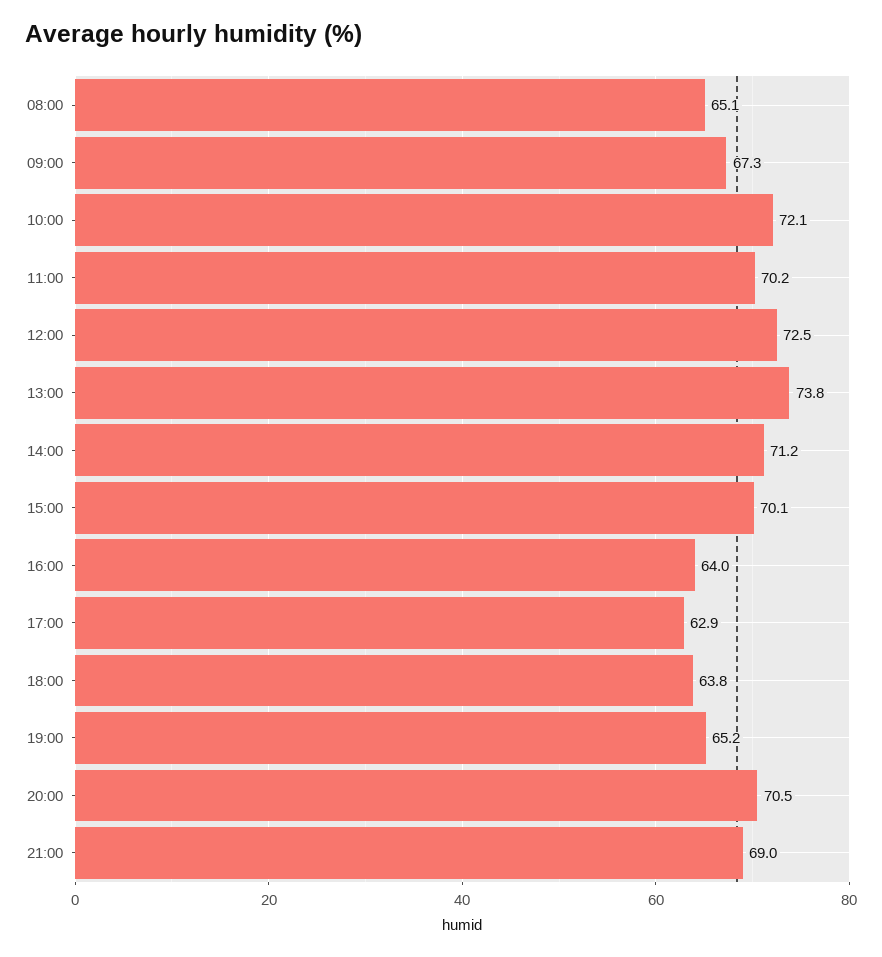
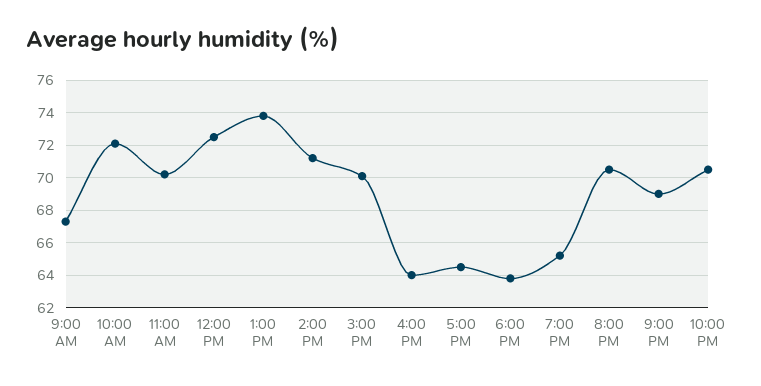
08:00: 65.1 -> none
17:00: 62.9 -> 64.5
10:00 PM: none -> 70.5

